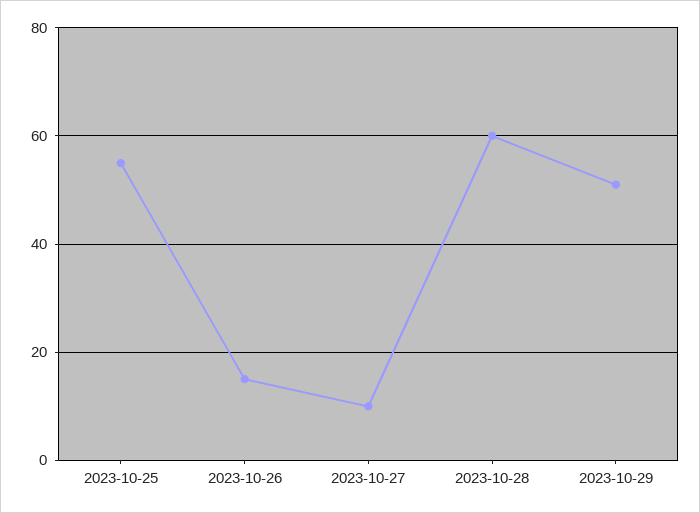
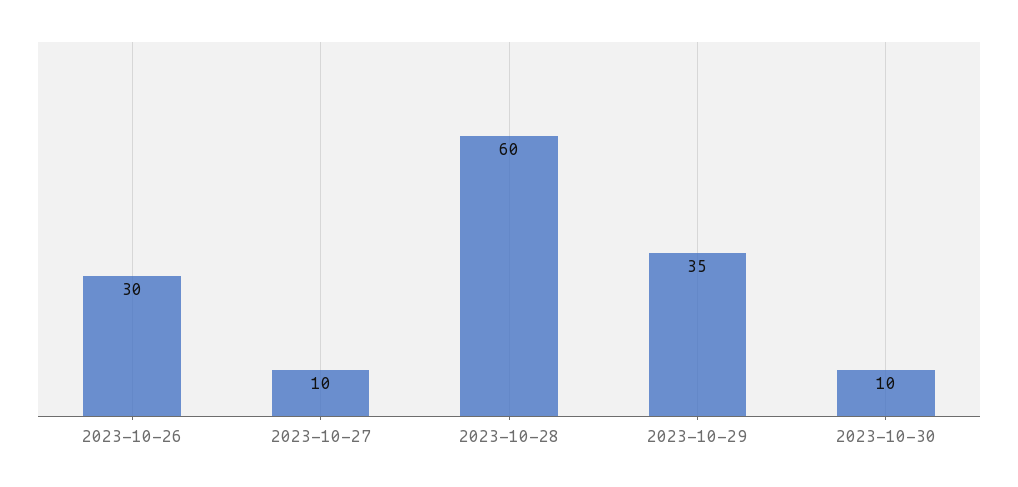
2023-10-25: 55 -> none
2023-10-26: 15 -> 30
2023-10-29: 50 -> 35
2023-10-30: none -> 10

